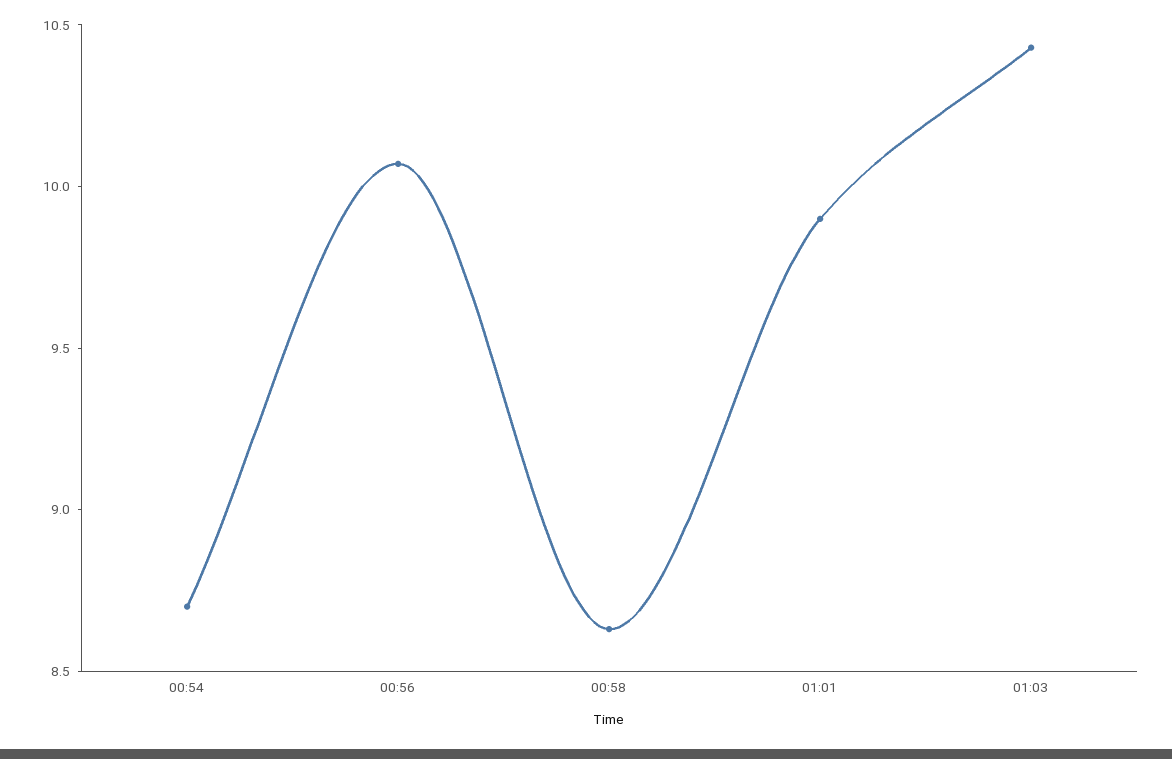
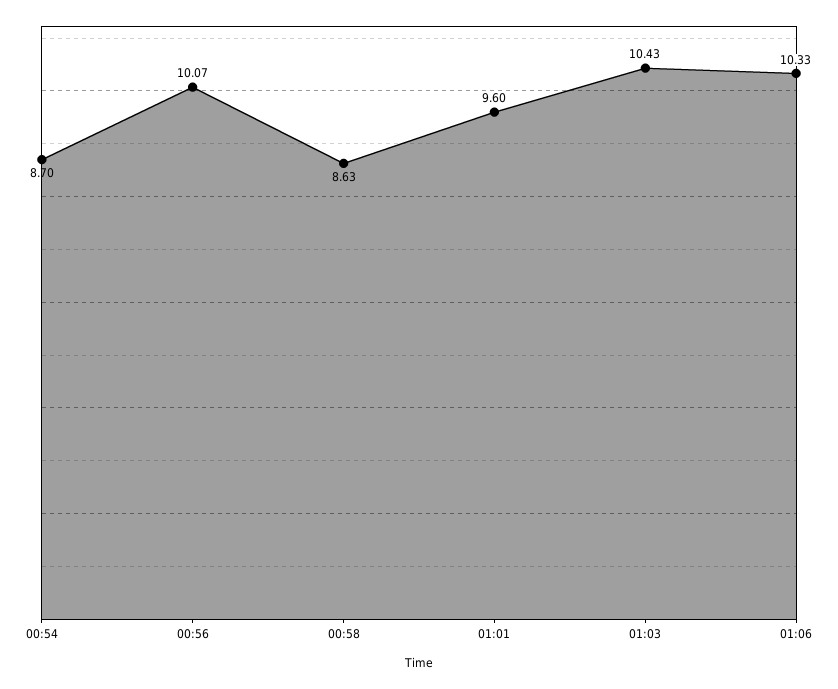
01:01: 9.9 -> 9.6
01:06: none -> 10.33

